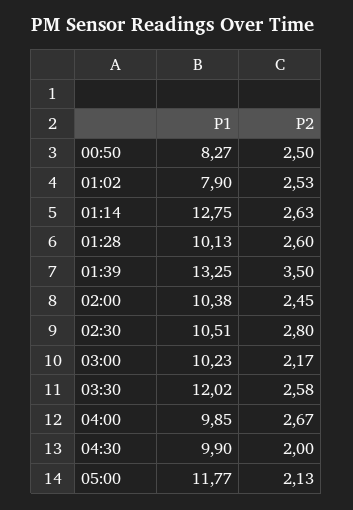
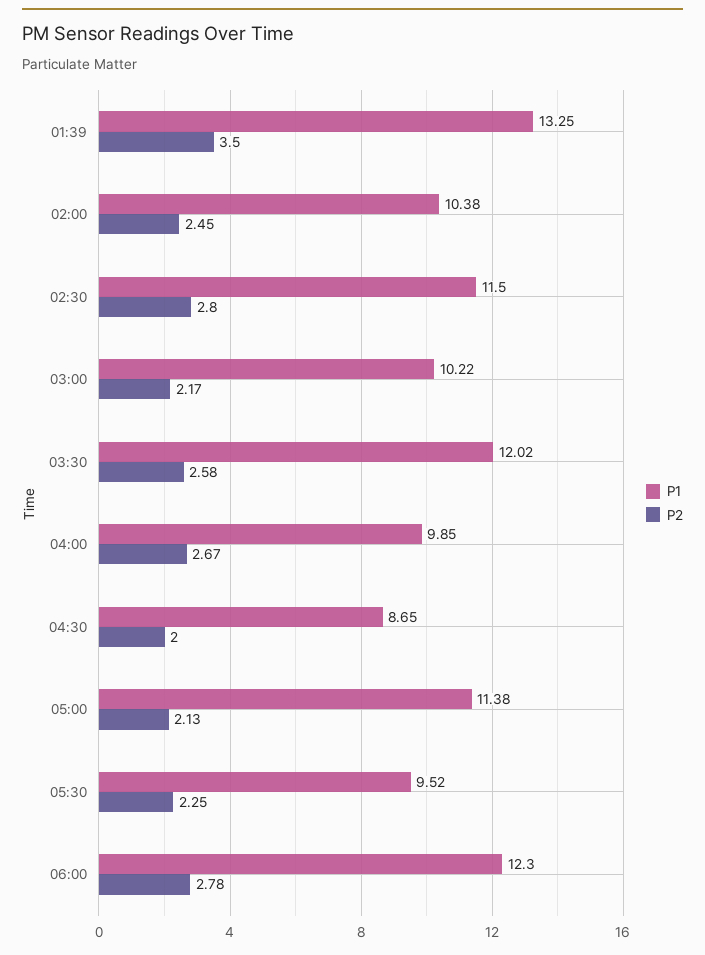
P1, 00:50: 8.27 -> none
P2, 00:50: 2.5 -> none
P1, 01:02: 7.9 -> none
P2, 01:02: 2.53 -> none
P1, 01:14: 12.75 -> none
P2, 01:14: 2.63 -> none
P1, 01:28: 10.13 -> none
P2, 01:28: 2.6 -> none
P1, 02:30: 10.51 -> 11.5
P1, 03:00: 10.23 -> 10.22
P1, 04:30: 9.9 -> 8.65
P1, 05:00: 11.77 -> 11.38
P1, 05:30: none -> 9.52
P2, 05:30: none -> 2.25
P1, 06:00: none -> 12.3
P2, 06:00: none -> 2.78

